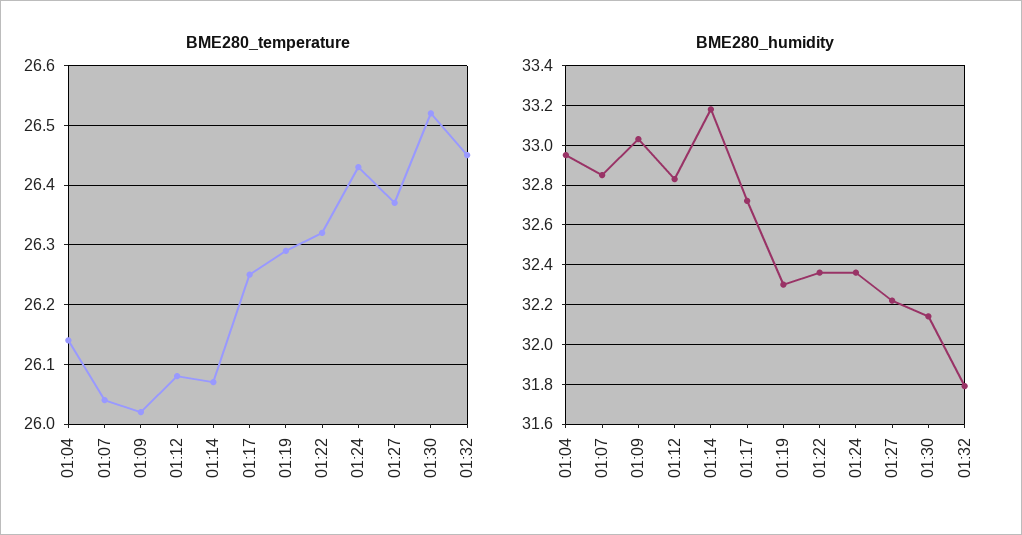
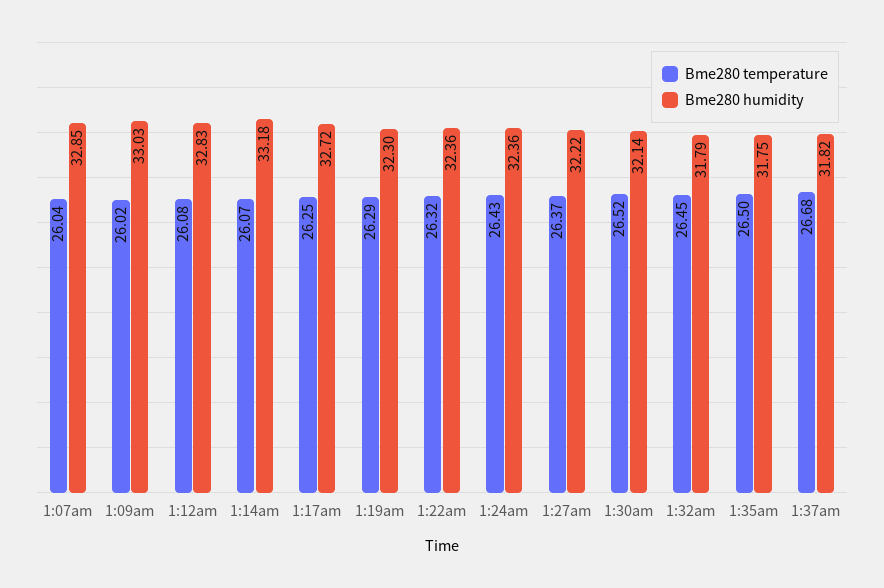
BME280_temperature, 01:04: 26.15 -> none
BME280_humidity, 01:04: 32.95 -> none
BME280_temperature, 1:35am: none -> 26.5
BME280_humidity, 1:35am: none -> 31.75
BME280_temperature, 1:37am: none -> 26.68
BME280_humidity, 1:37am: none -> 31.82

